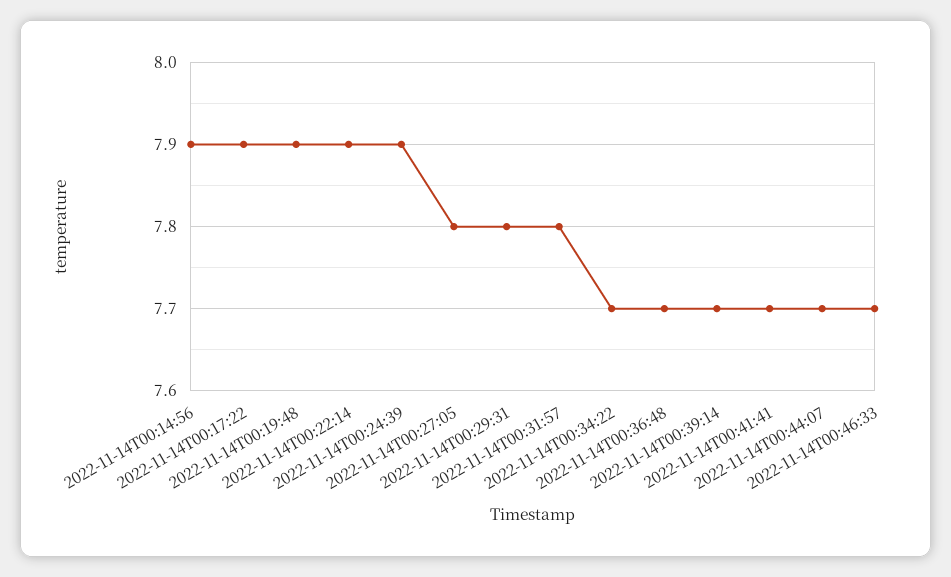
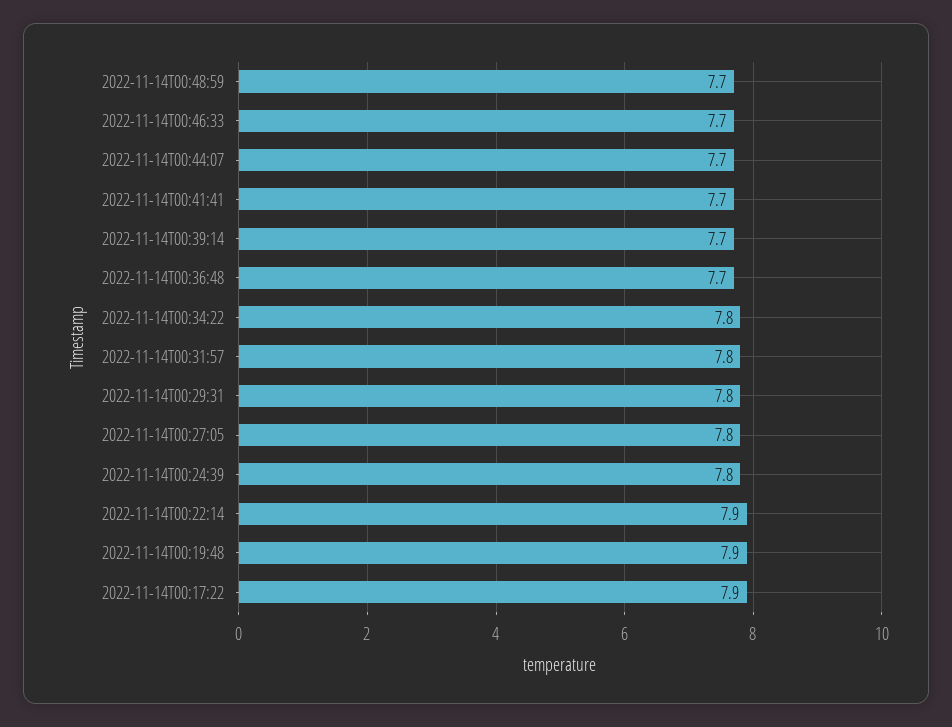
2022-11-14T00:14:56: 7.9 -> none
2022-11-14T00:24:39: 7.9 -> 7.8
2022-11-14T00:34:22: 7.7 -> 7.8
2022-11-14T00:48:59: none -> 7.7

